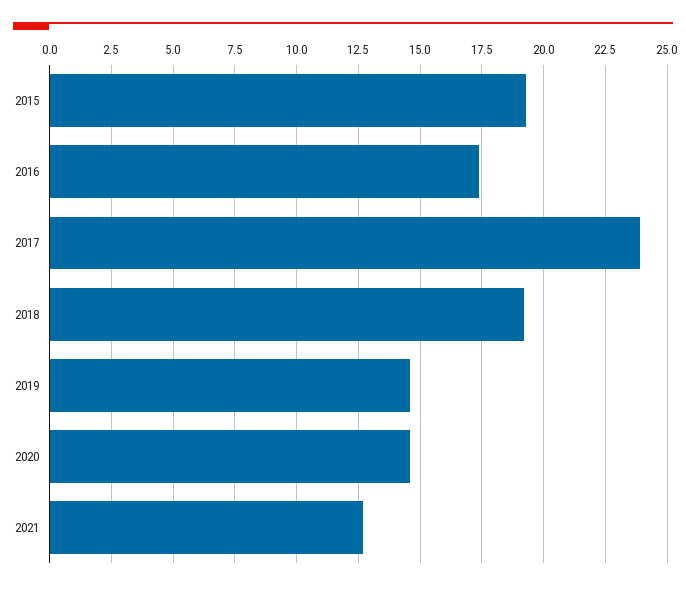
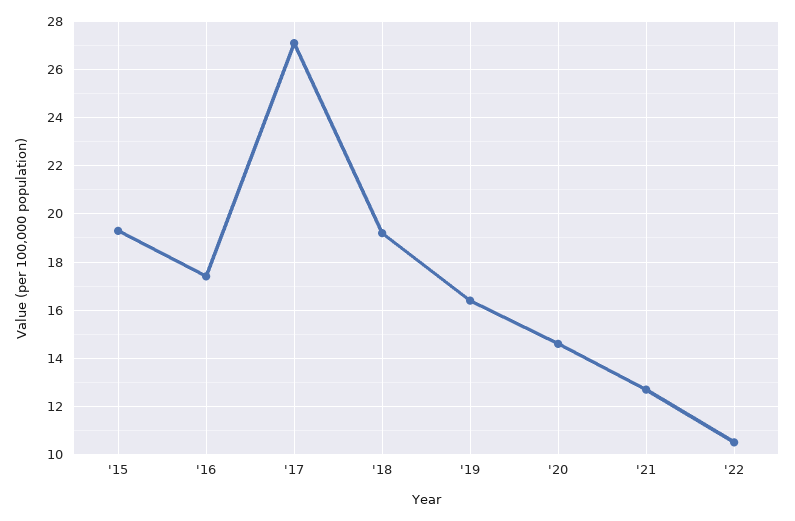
2017: 24 -> 27
2019: 14.5 -> 16.5
'22: none -> 10.5

